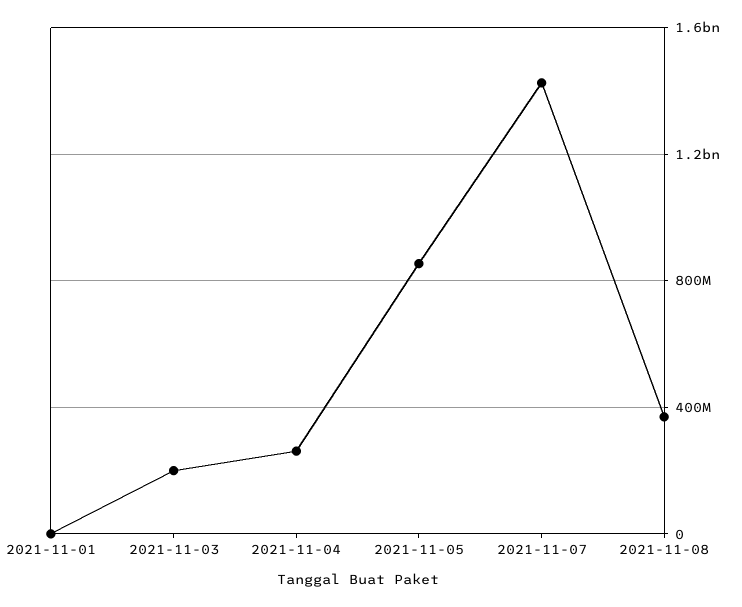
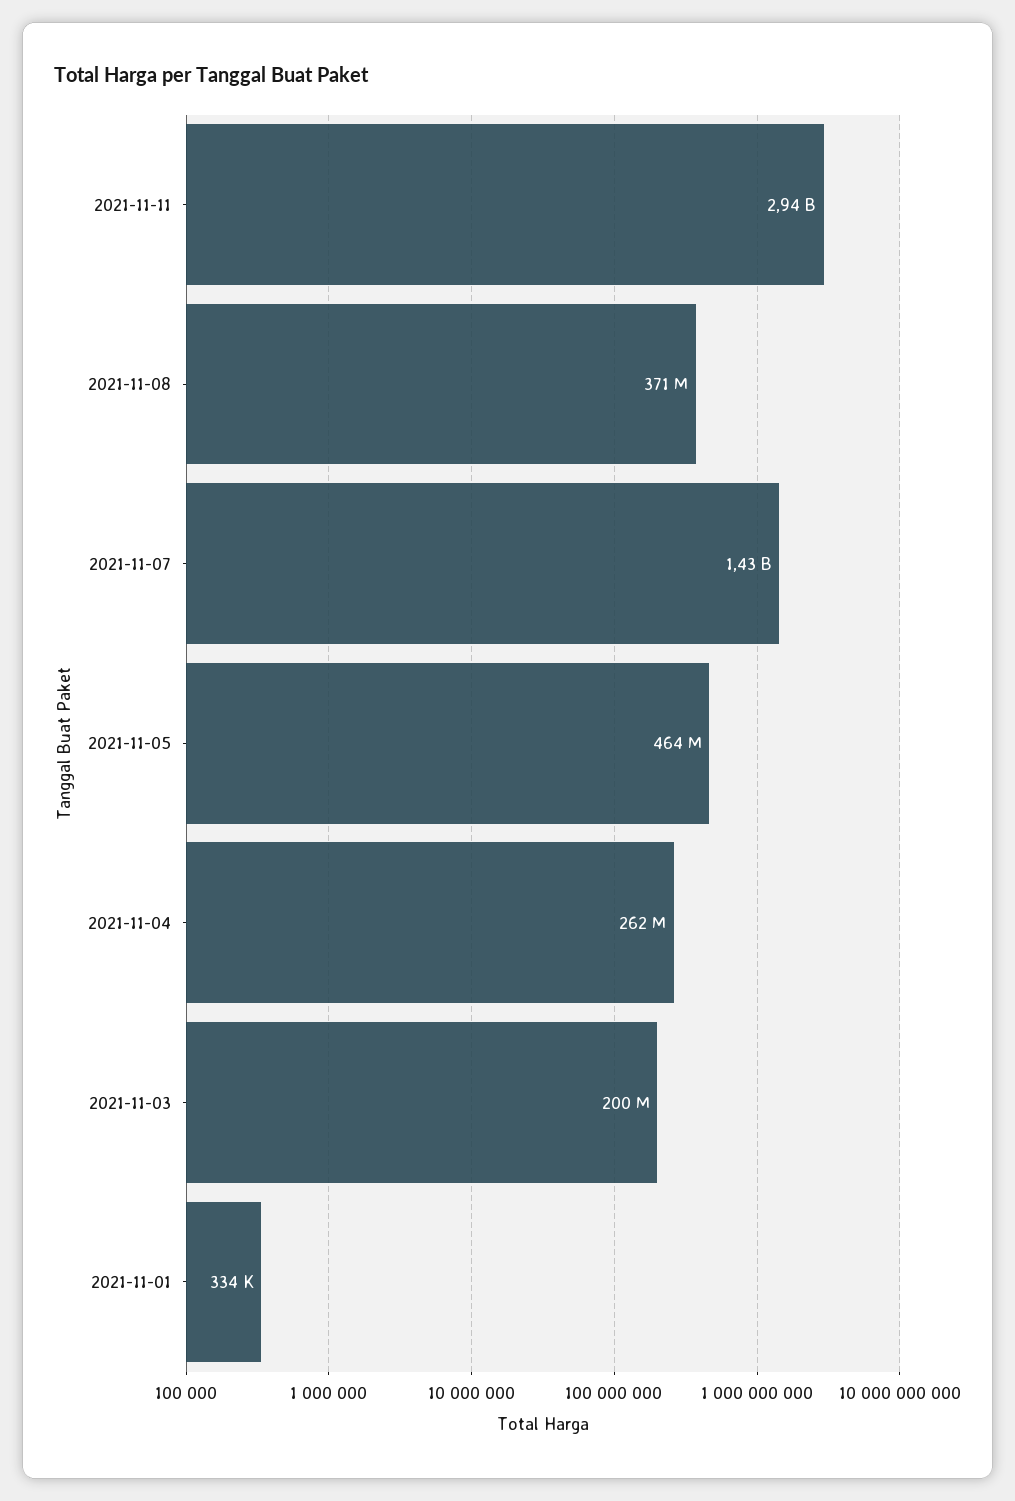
2021-11-05: 850000000 -> 464000000
2021-11-11: none -> 2940000000

